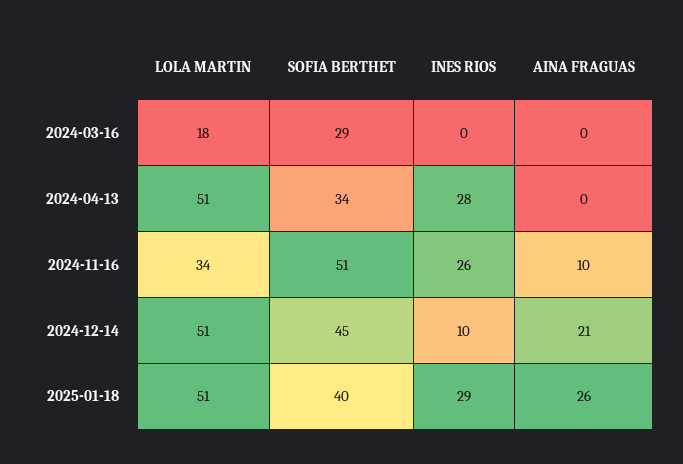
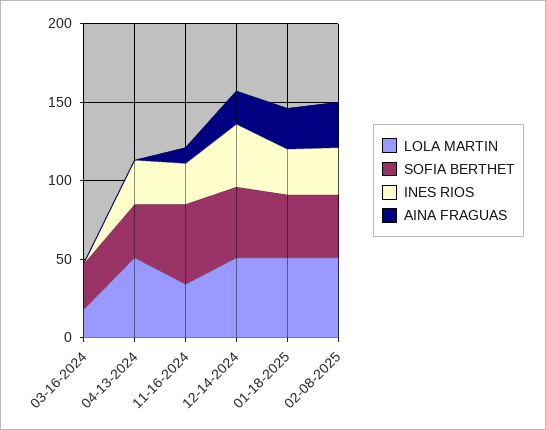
INES RIOS, 2024-12-14: 10 -> 40
LOLA MARTIN, 02-08-2025: none -> 50
SOFIA BERTHET, 02-08-2025: none -> 40
INES RIOS, 02-08-2025: none -> 30
AINA FRAGUAS, 02-08-2025: none -> 30

